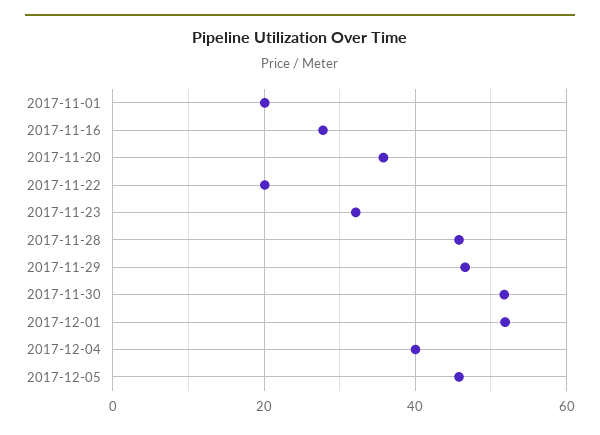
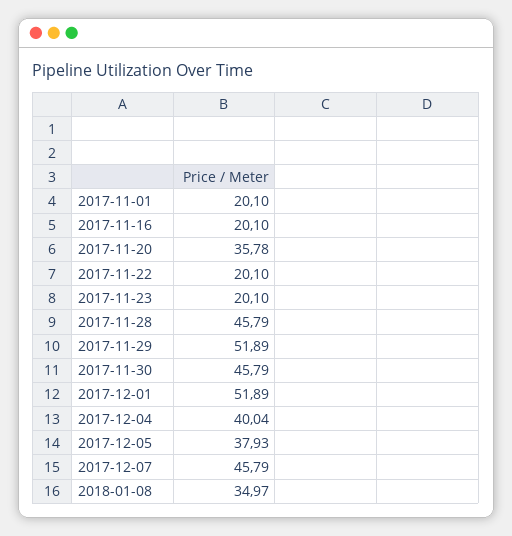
2017-11-16: 28 -> 20.1
2017-11-23: 32 -> 20.1
2017-11-29: 46 -> 51.89
2017-11-30: 52 -> 45.79
2017-12-05: 46 -> 37.93
2017-12-07: none -> 45.79
2018-01-08: none -> 34.97

